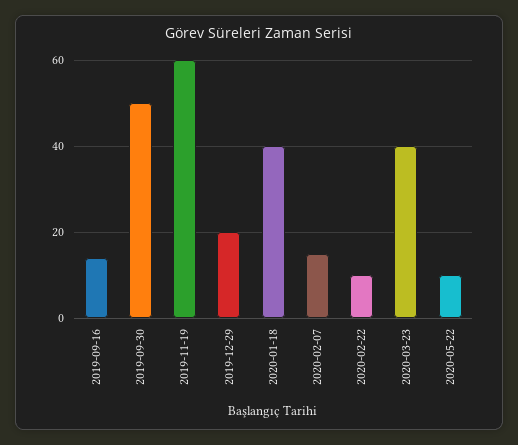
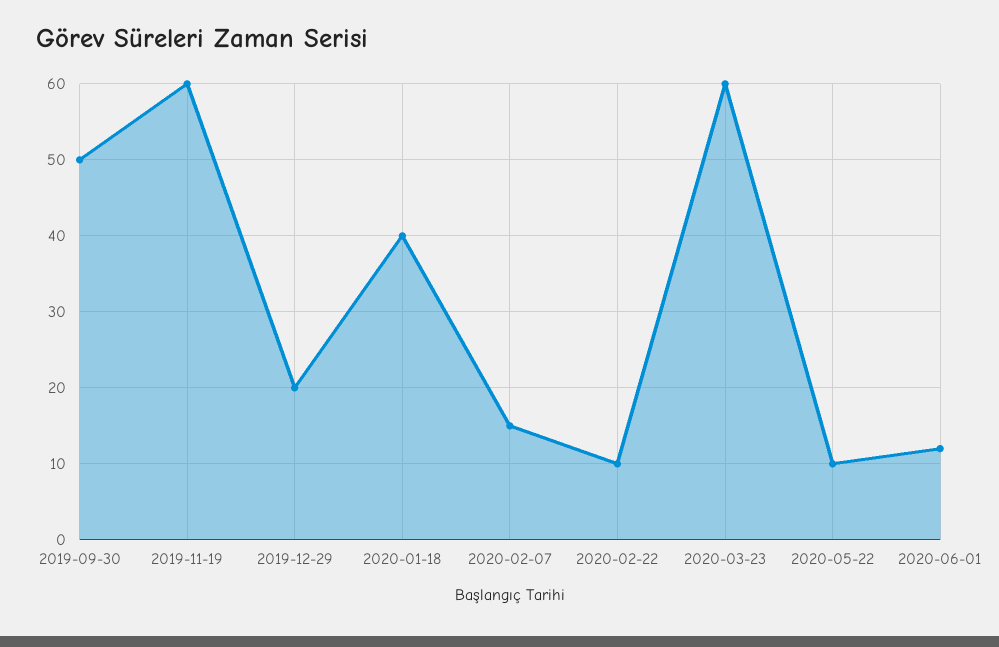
2019-09-16: 15 -> none
2020-03-23: 40 -> 60
2020-06-01: none -> 12

